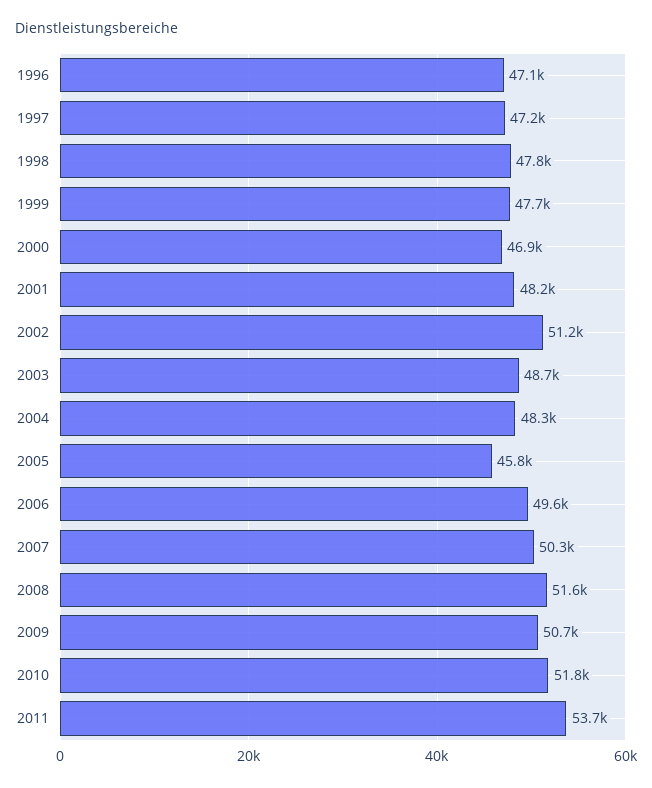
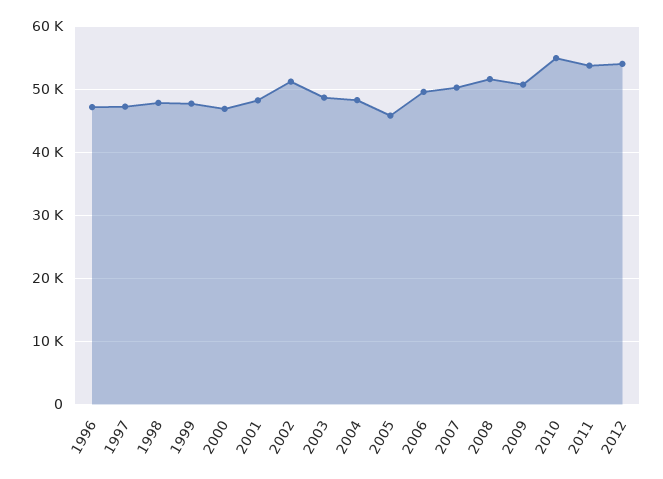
2010: 51800 -> 55000
2012: none -> 54000

